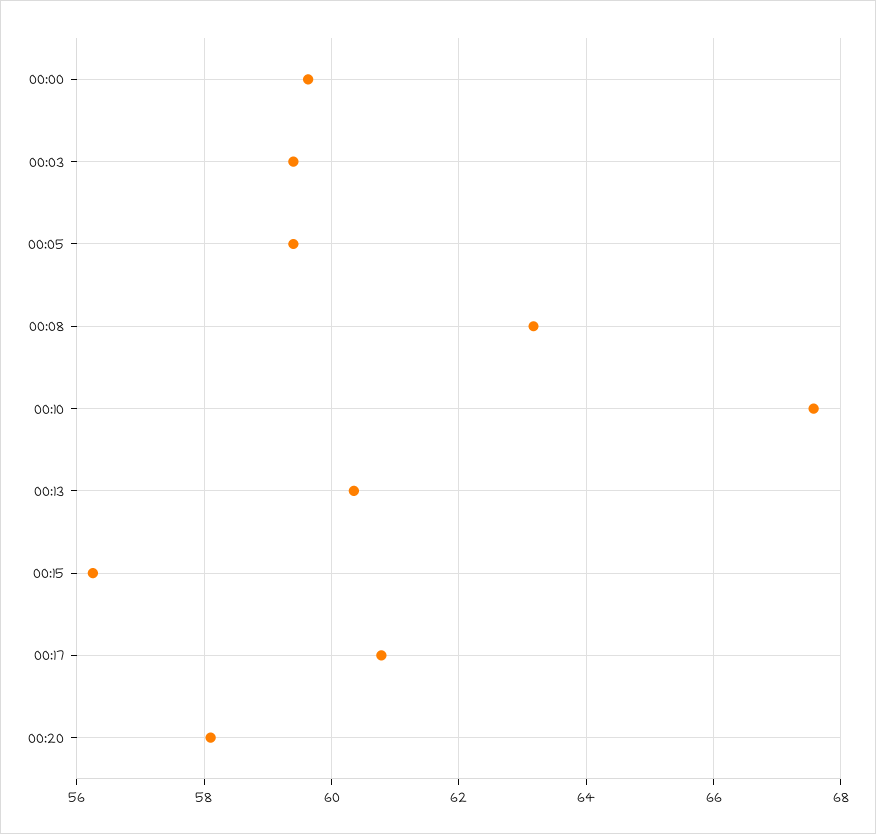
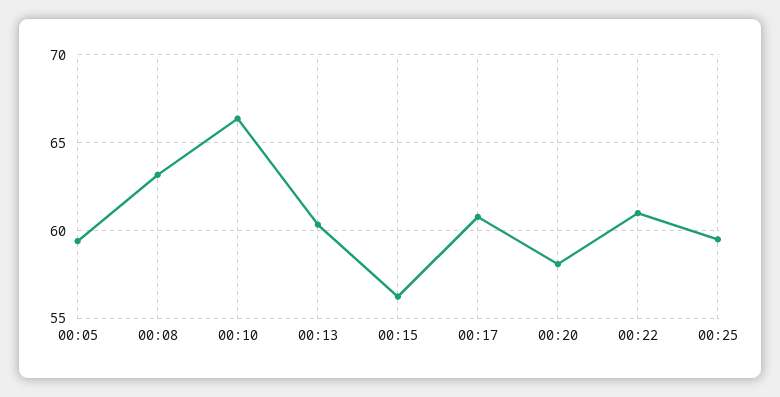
00:00: 59.6 -> none
00:03: 59.4 -> none
00:10: 67.6 -> 66.5
00:22: none -> 61
00:25: none -> 59.5

